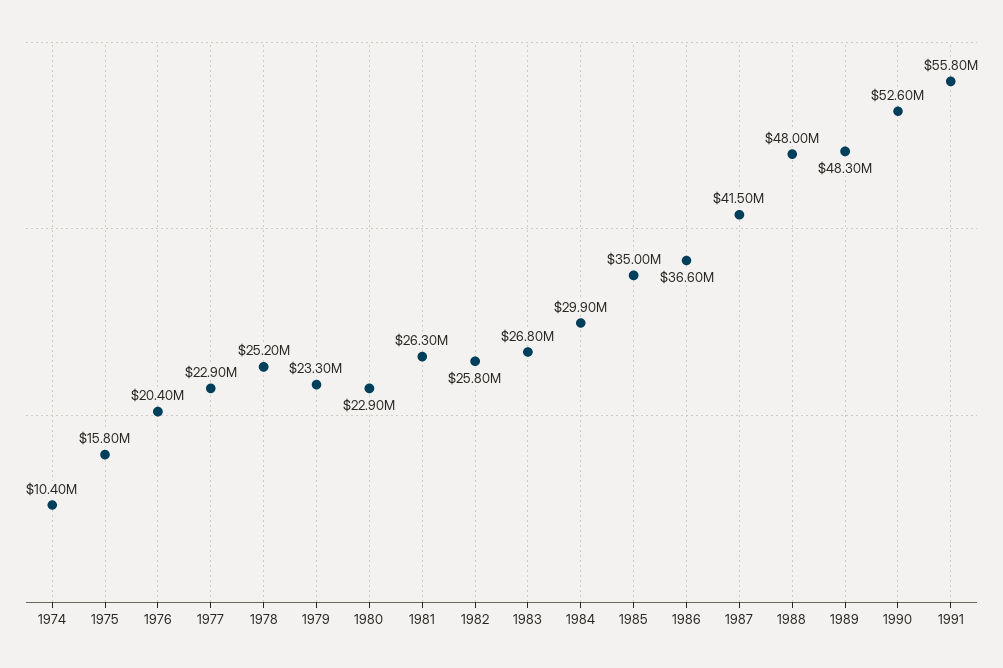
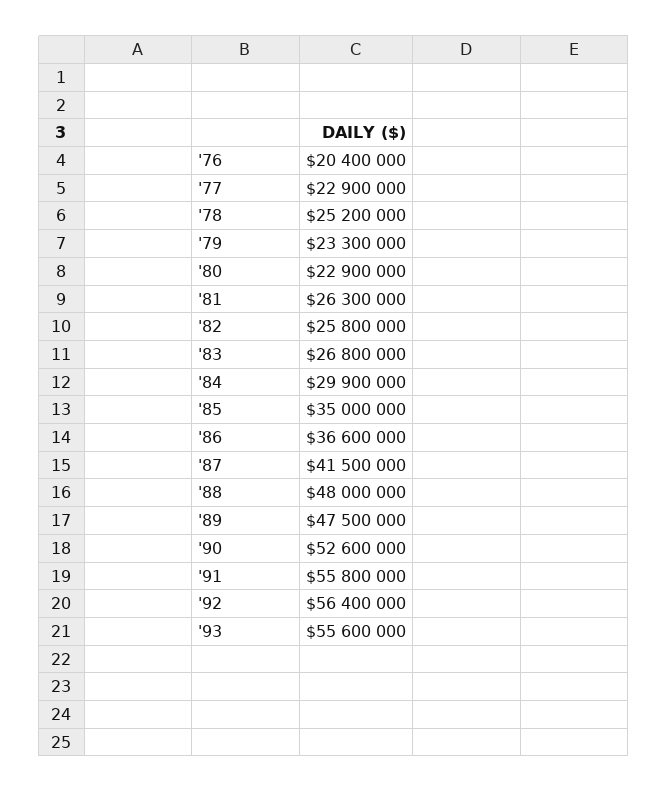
1974: 10400000 -> none
1975: 15800000 -> none
1989: 48300000 -> 47500000
'92: none -> 56400000
'93: none -> 55600000

